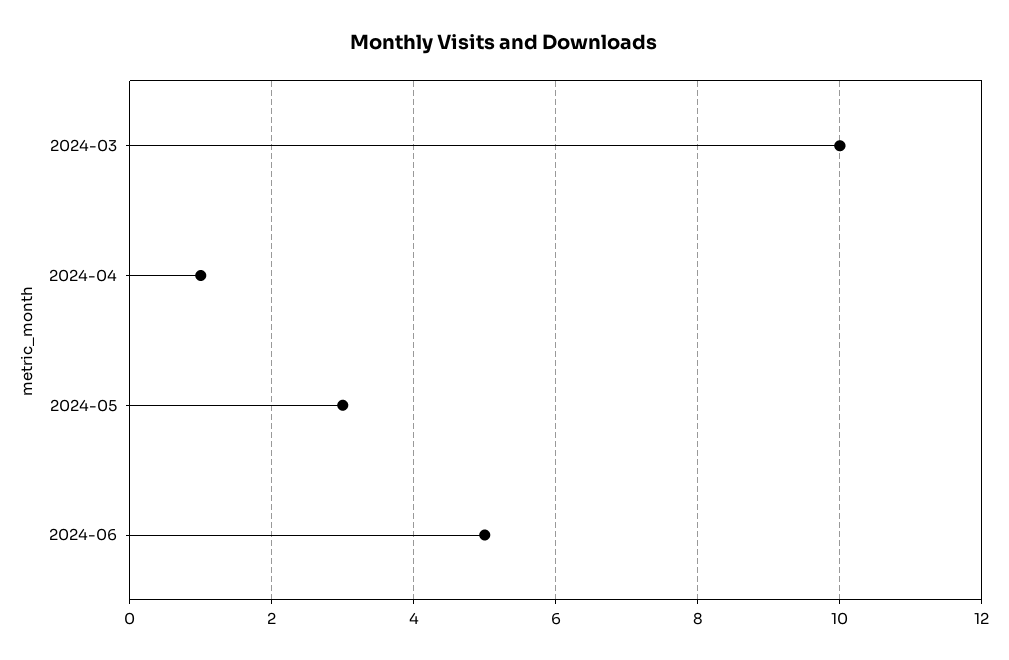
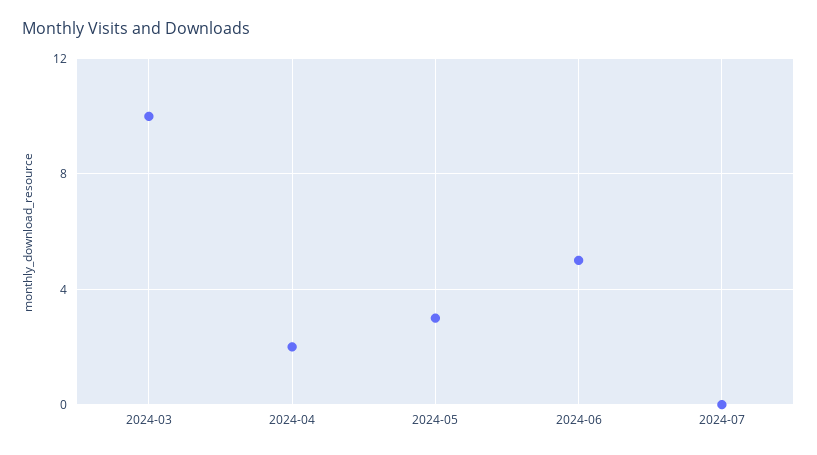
2024-04: 1 -> 2
2024-07: none -> 0

